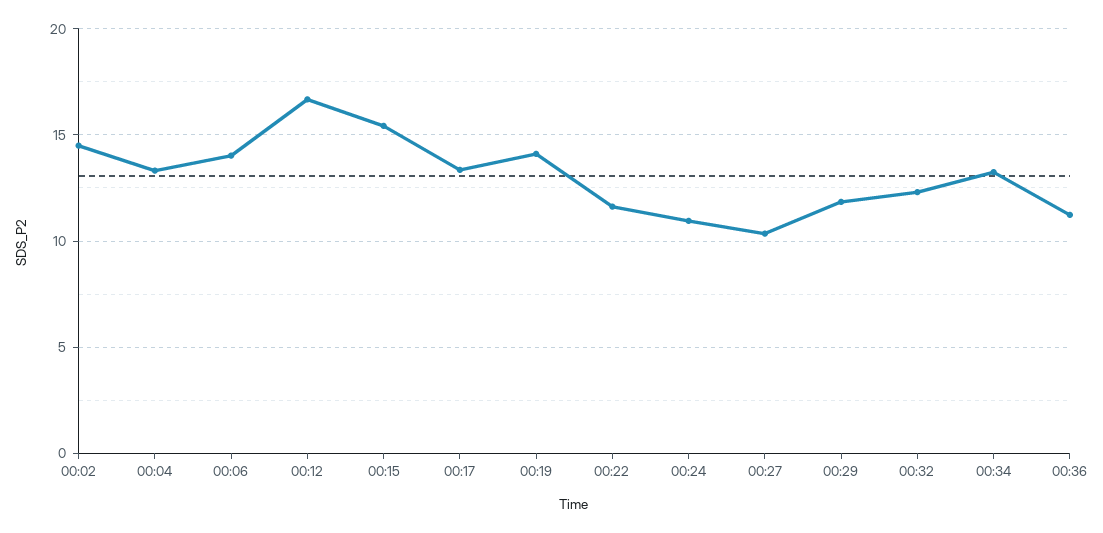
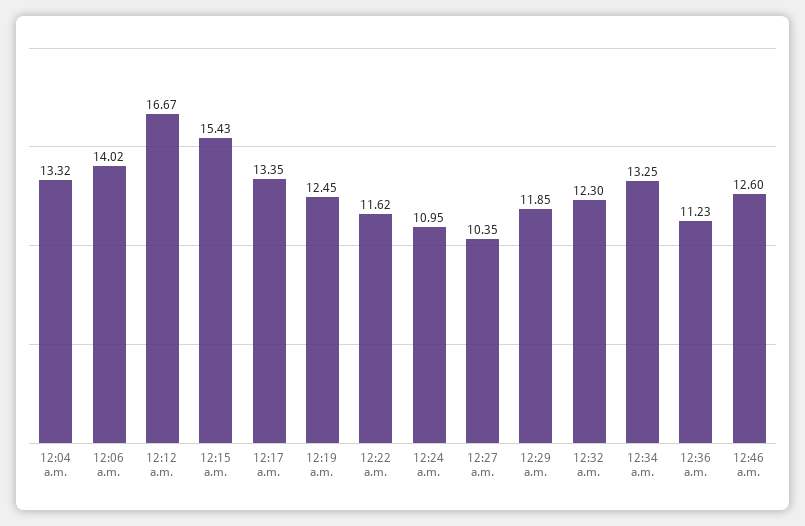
00:02: 14.5 -> none
00:19: 14 -> 12.45
12:46 a.m.: none -> 12.6

